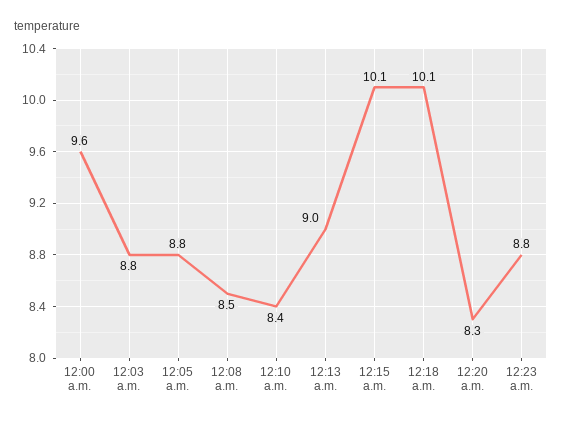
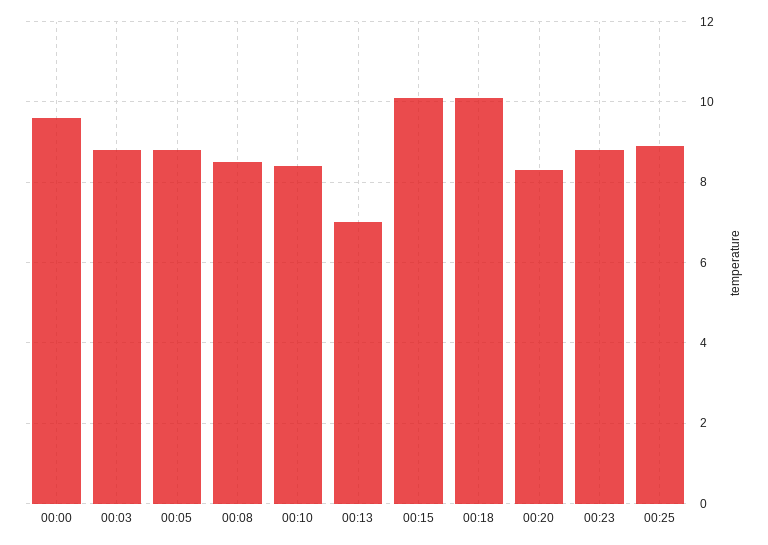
12:13 a.m.: 9 -> 7
00:25: none -> 9

